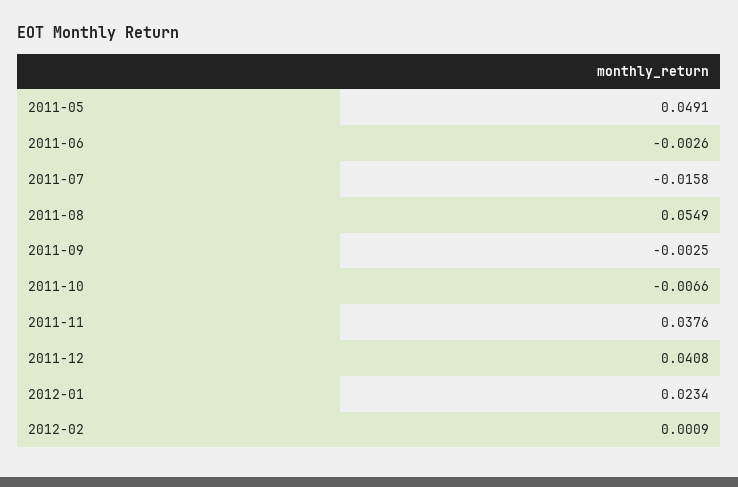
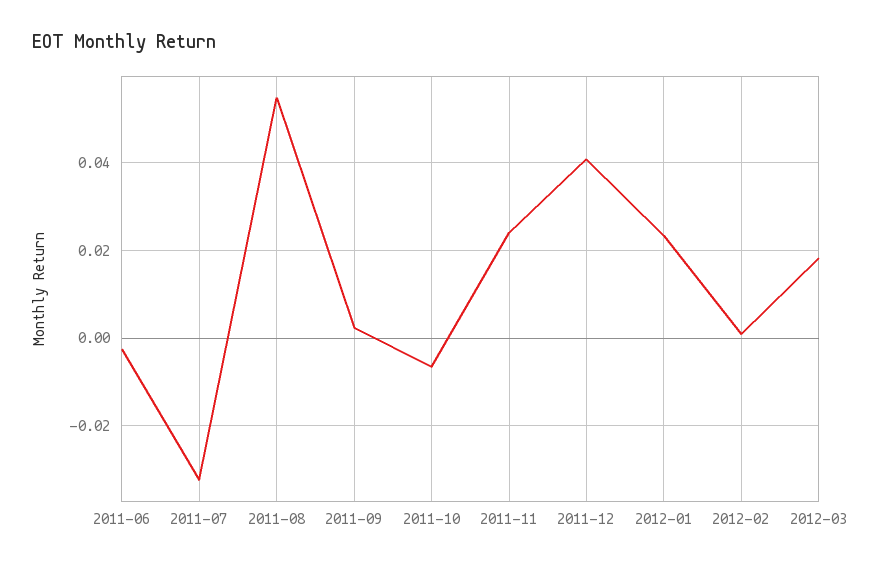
2011-05: 0.0491 -> none
2011-07: -0.0158 -> -0.032
2011-09: -0.0025 -> 0.002
2011-11: 0.0376 -> 0.024
2012-03: none -> 0.018

